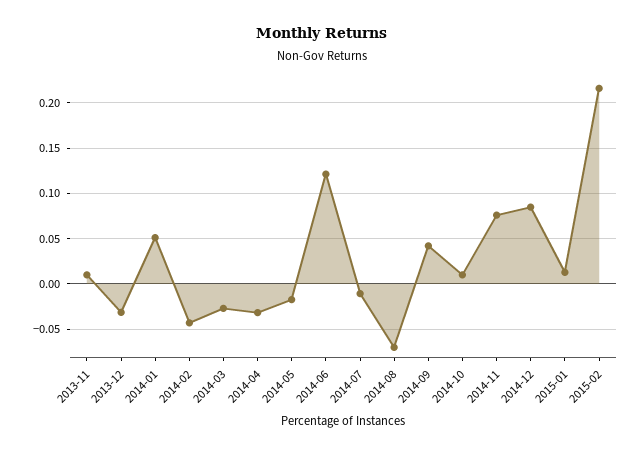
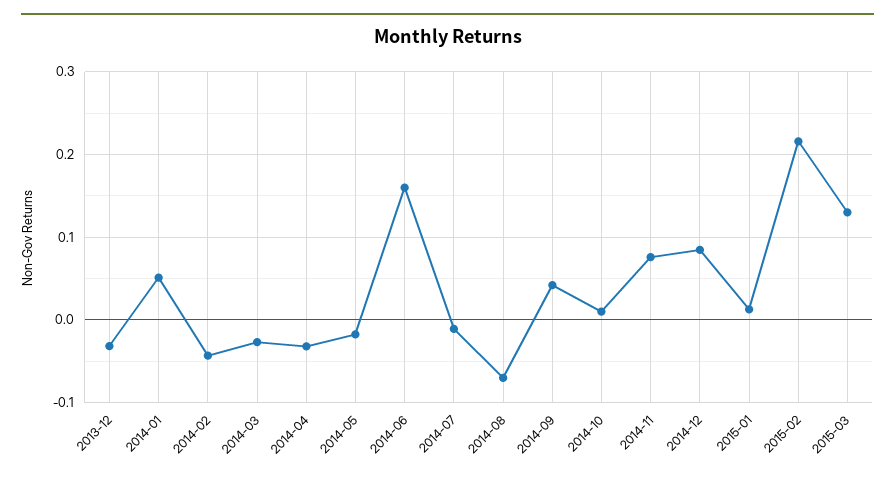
2013-11: 0.01 -> none
2014-06: 0.12 -> 0.16
2015-03: none -> 0.13

